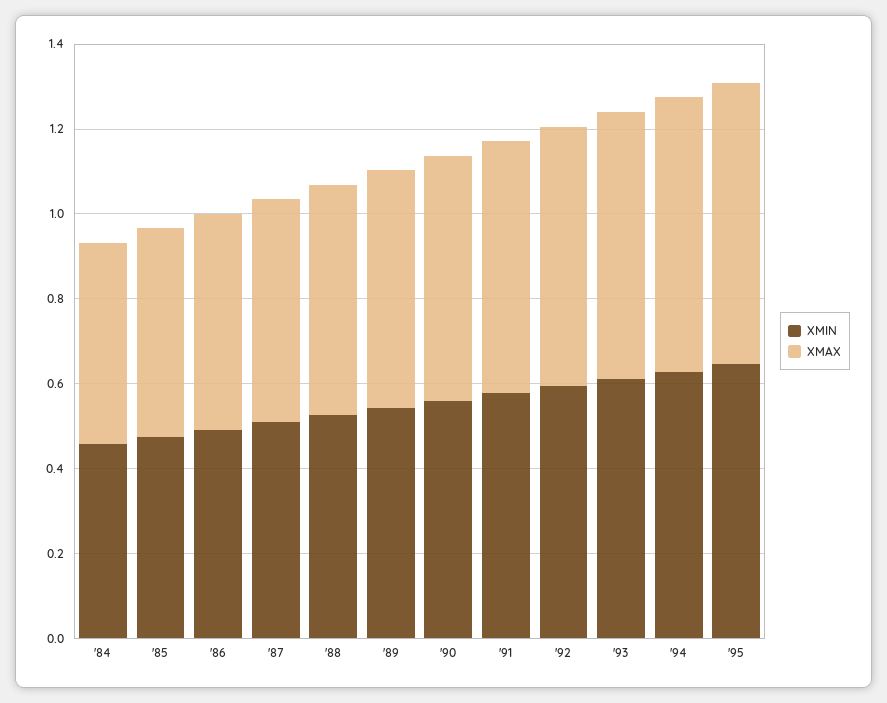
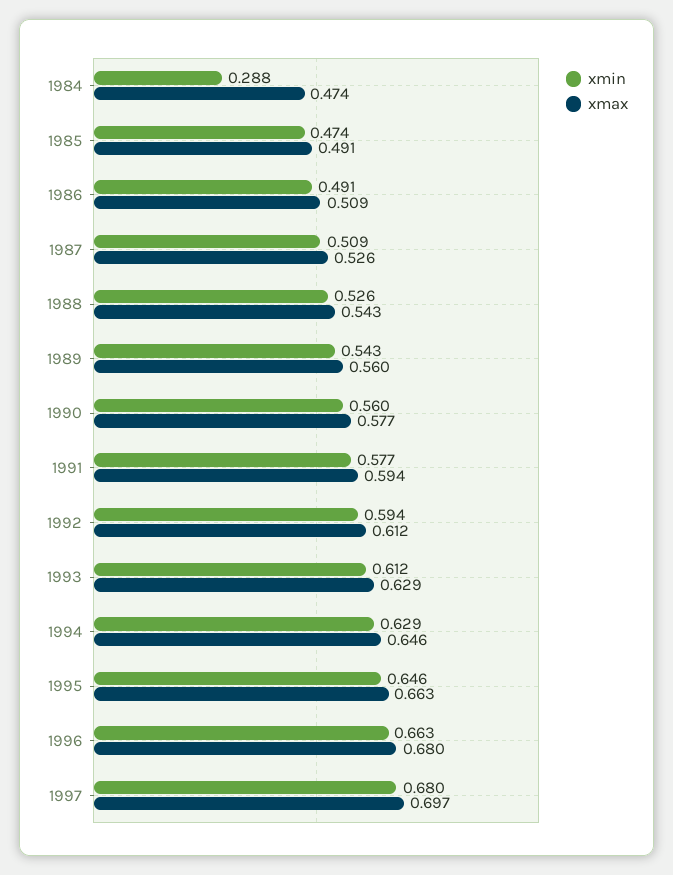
XMIN, '84: 0.45 -> 0.288
XMIN, 1996: none -> 0.663
XMAX, 1996: none -> 0.68
XMIN, 1997: none -> 0.68
XMAX, 1997: none -> 0.697

